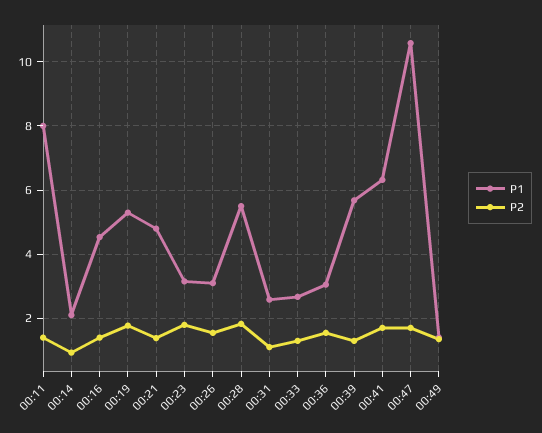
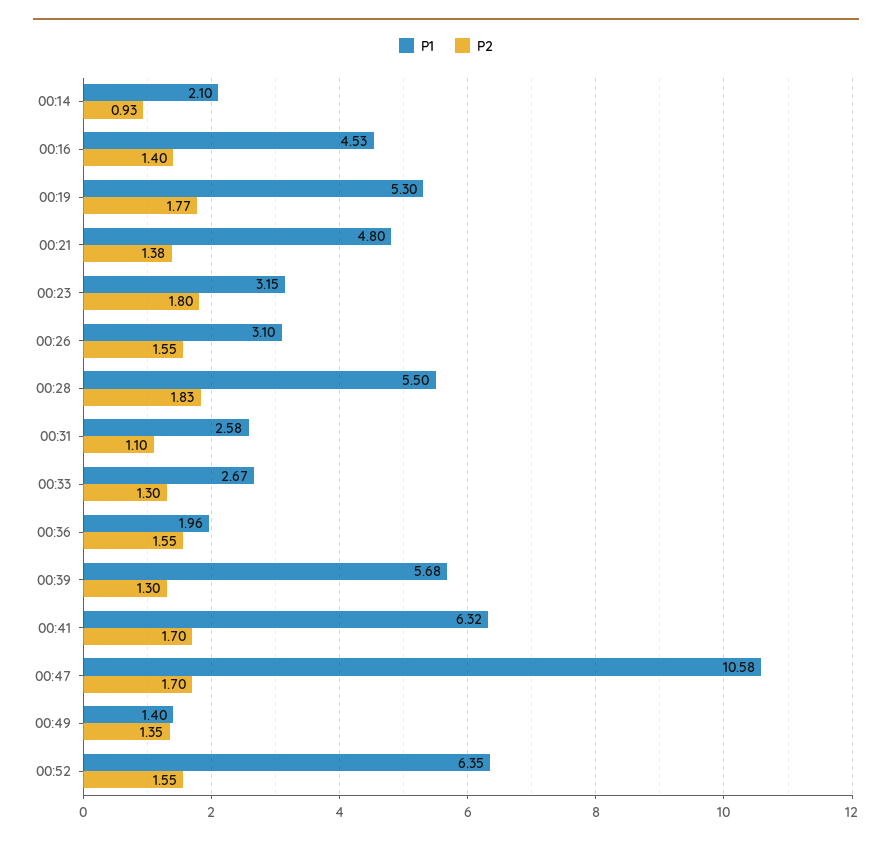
P1, 00:11: 8 -> none
P2, 00:11: 1.4 -> none
P1, 00:36: 3 -> 1.96
P1, 00:52: none -> 6.35
P2, 00:52: none -> 1.55

